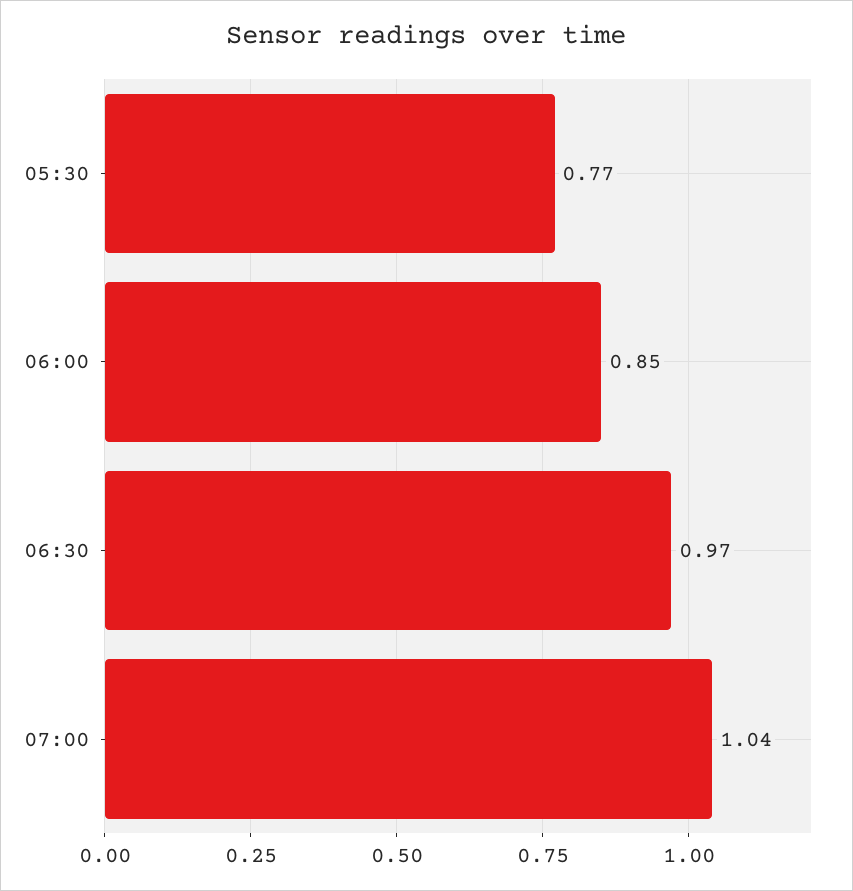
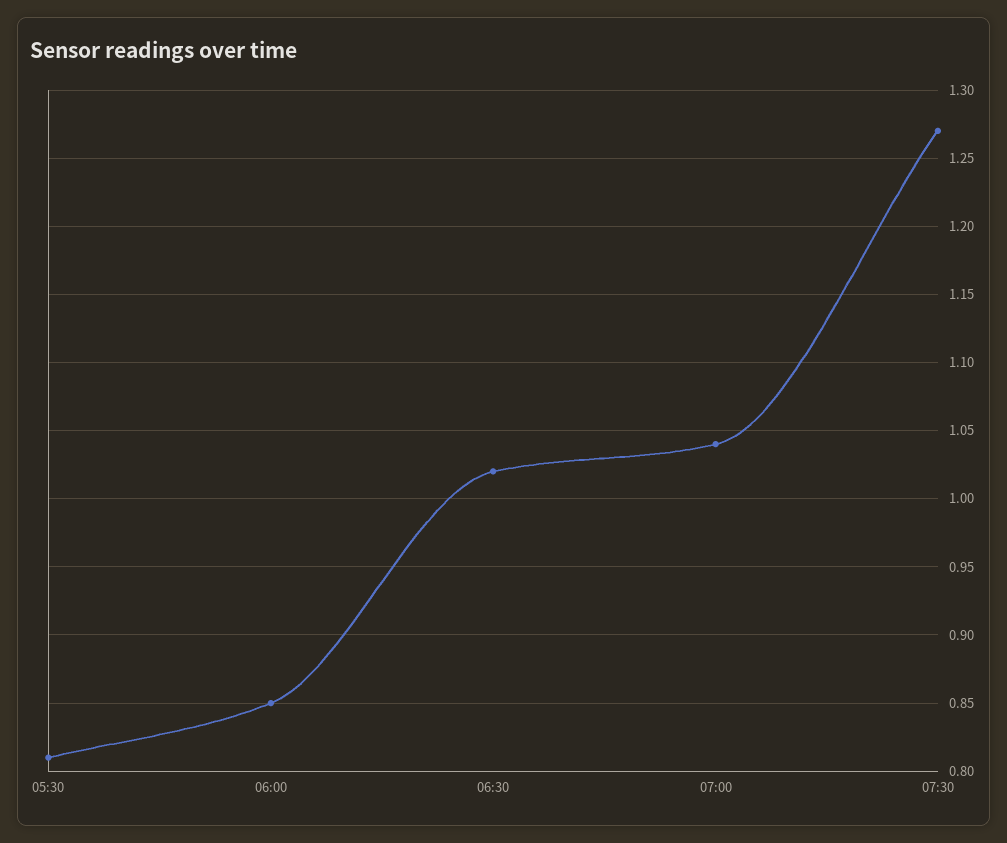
05:30: 0.77 -> 0.81
06:30: 0.97 -> 1.02
07:30: none -> 1.27

